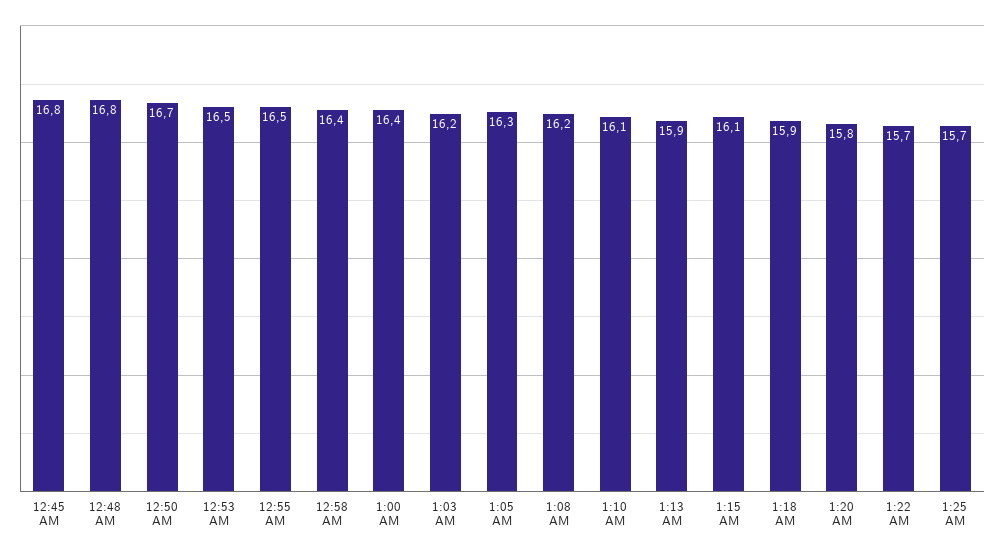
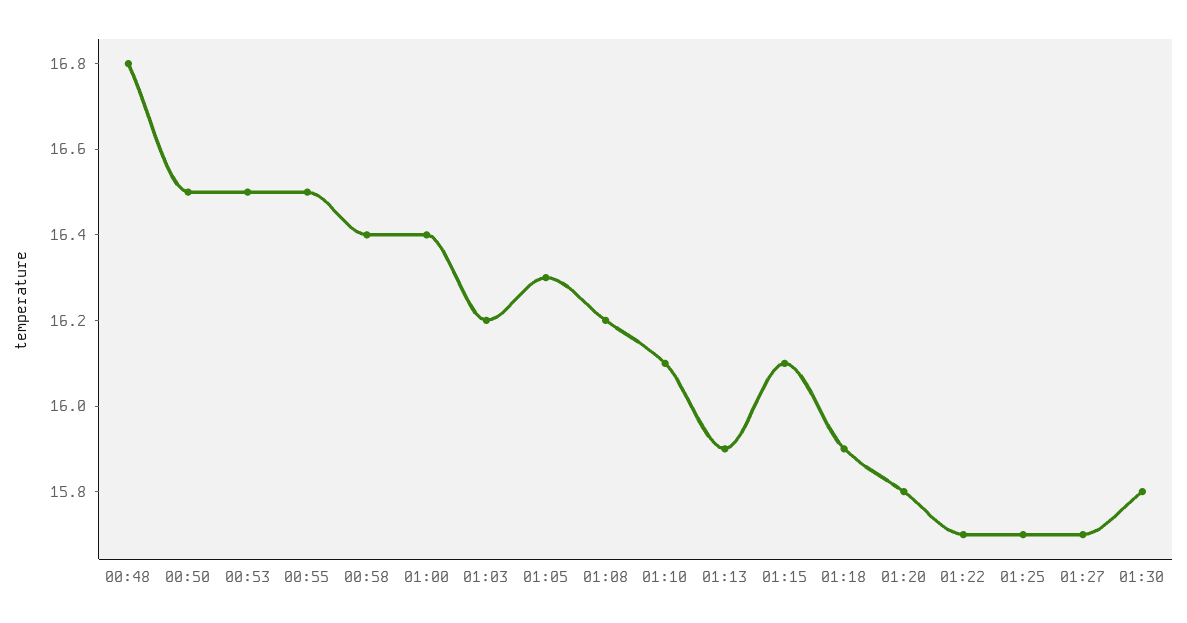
12:45 AM: 16.8 -> none
12:50 AM: 16.7 -> 16.5
01:27: none -> 15.7
01:30: none -> 15.8

